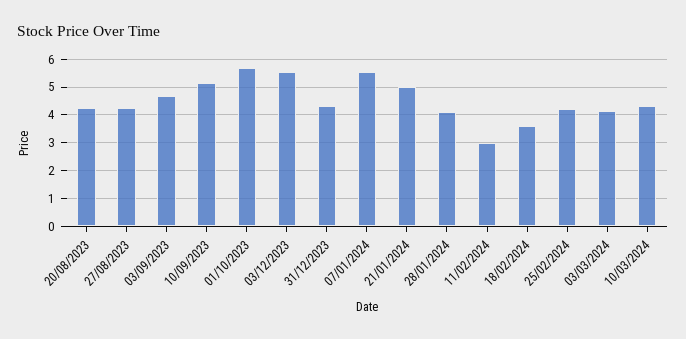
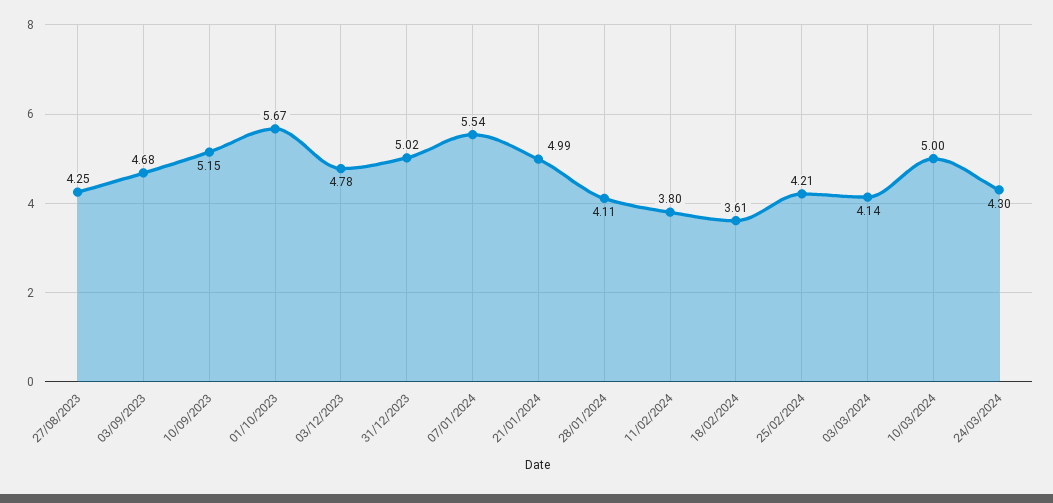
20/08/2023: 4.25 -> none
03/12/2023: 5.5 -> 4.78
31/12/2023: 4.25 -> 5.02
11/02/2024: 3 -> 3.8
10/03/2024: 4.25 -> 5
24/03/2024: none -> 4.3

